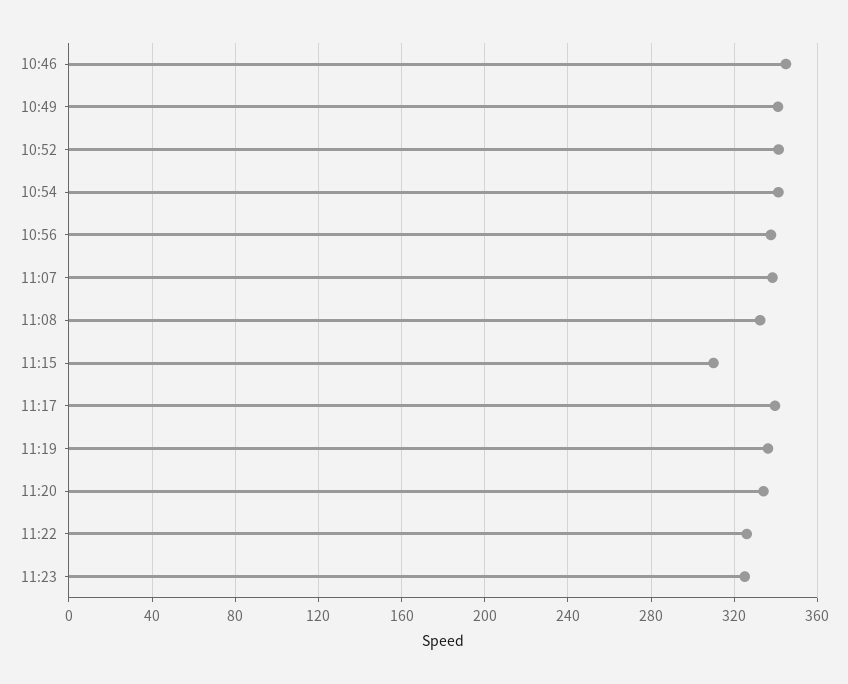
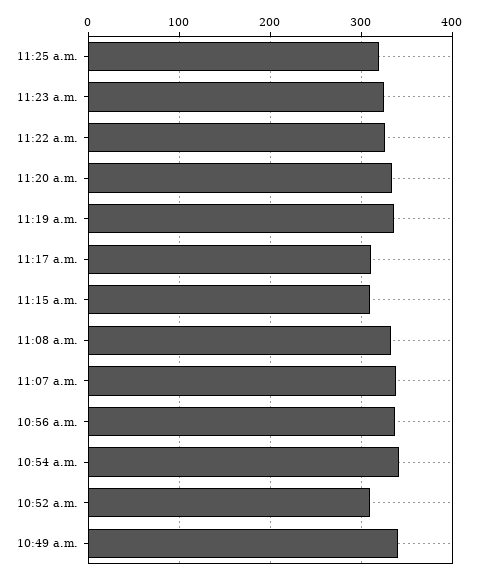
10:46: 345 -> none
10:52: 340 -> 310
11:17: 340 -> 310
11:25 a.m.: none -> 320

